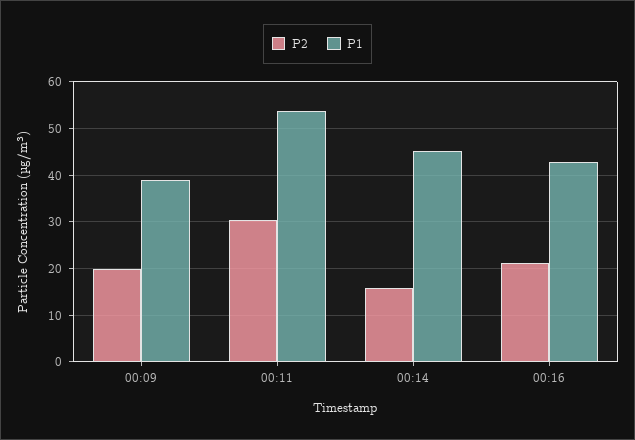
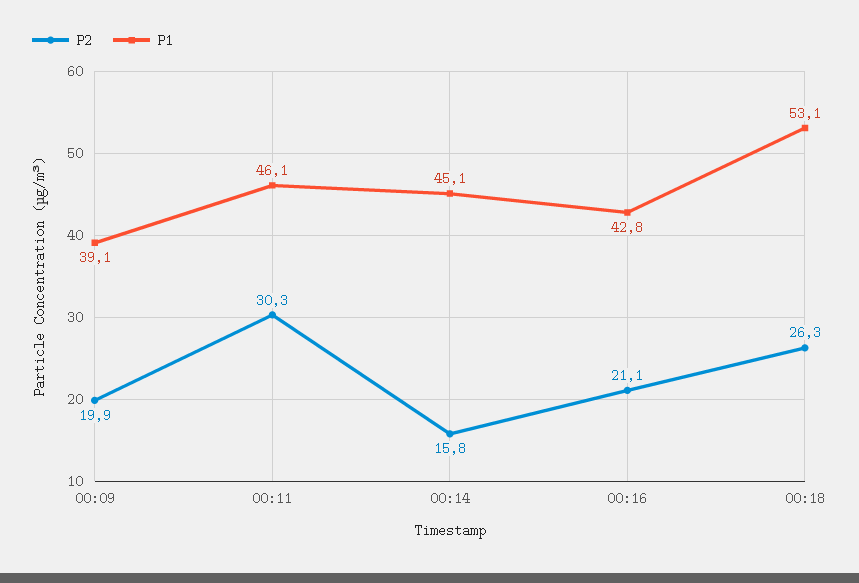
P1, 00:11: 54 -> 46.1
P2, 00:18: none -> 26.3
P1, 00:18: none -> 53.1

